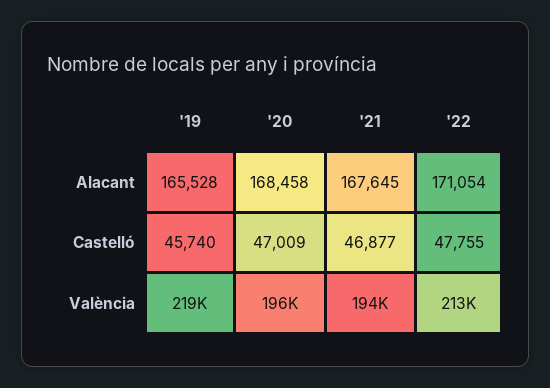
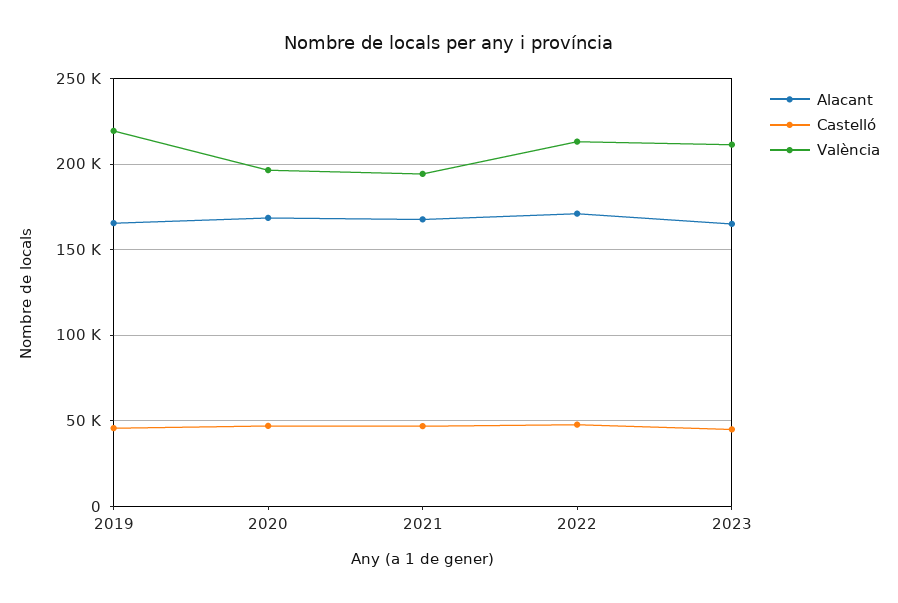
Alacant, 2023: none -> 165000
Castelló, 2023: none -> 45000
València, 2023: none -> 210000

